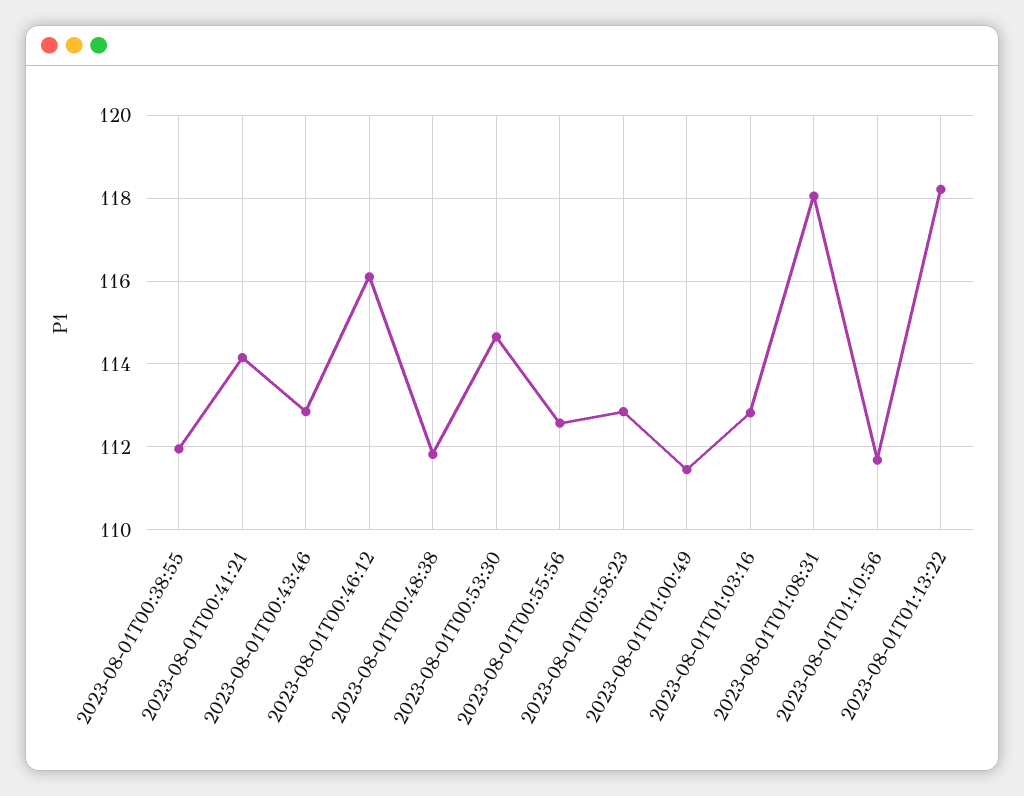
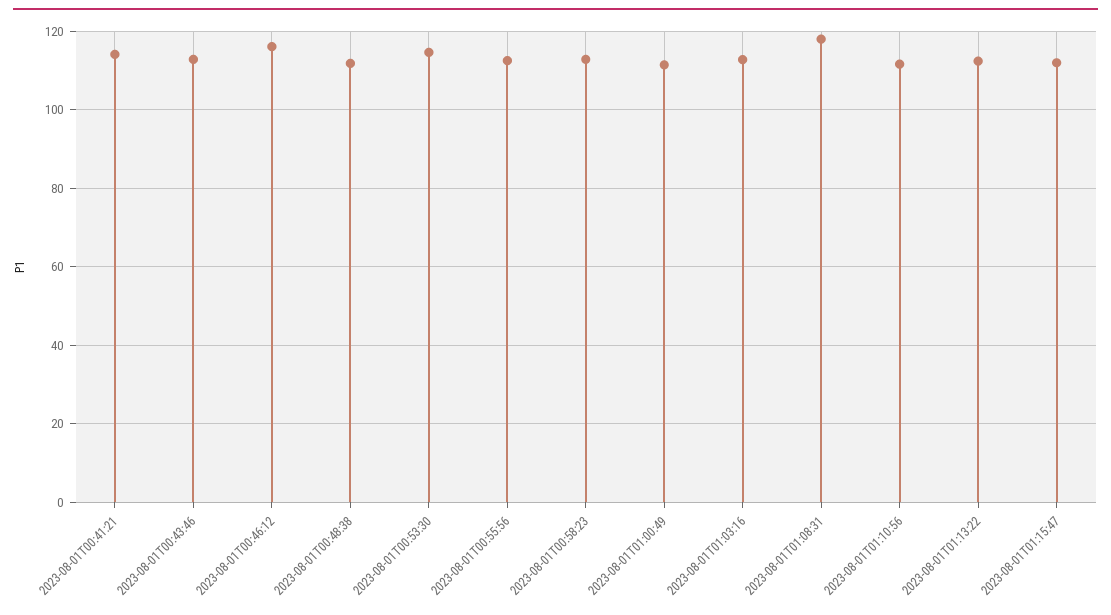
2023-08-01T00:38:55: 112 -> none
2023-08-01T01:13:22: 118.2 -> 112
2023-08-01T01:15:47: none -> 112

